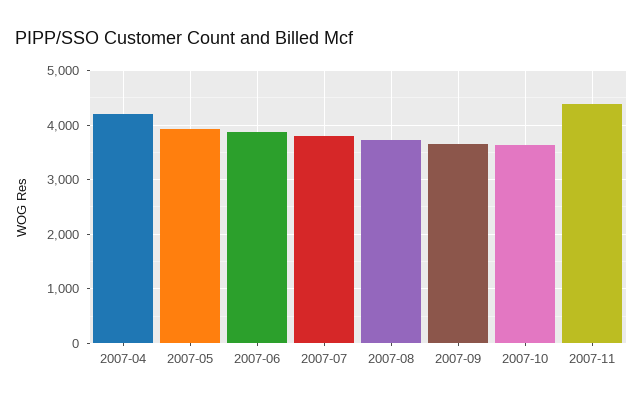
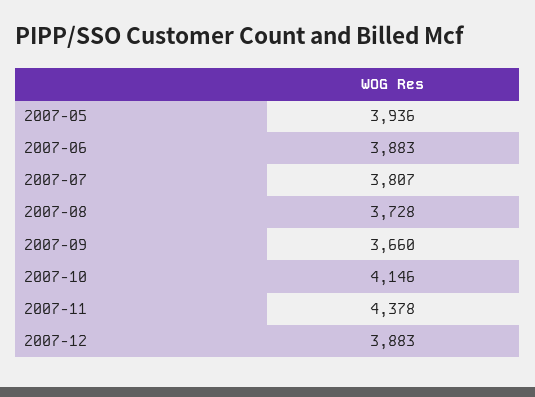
2007-04: 4200 -> none
2007-10: 3600 -> 4146
2007-12: none -> 3883

